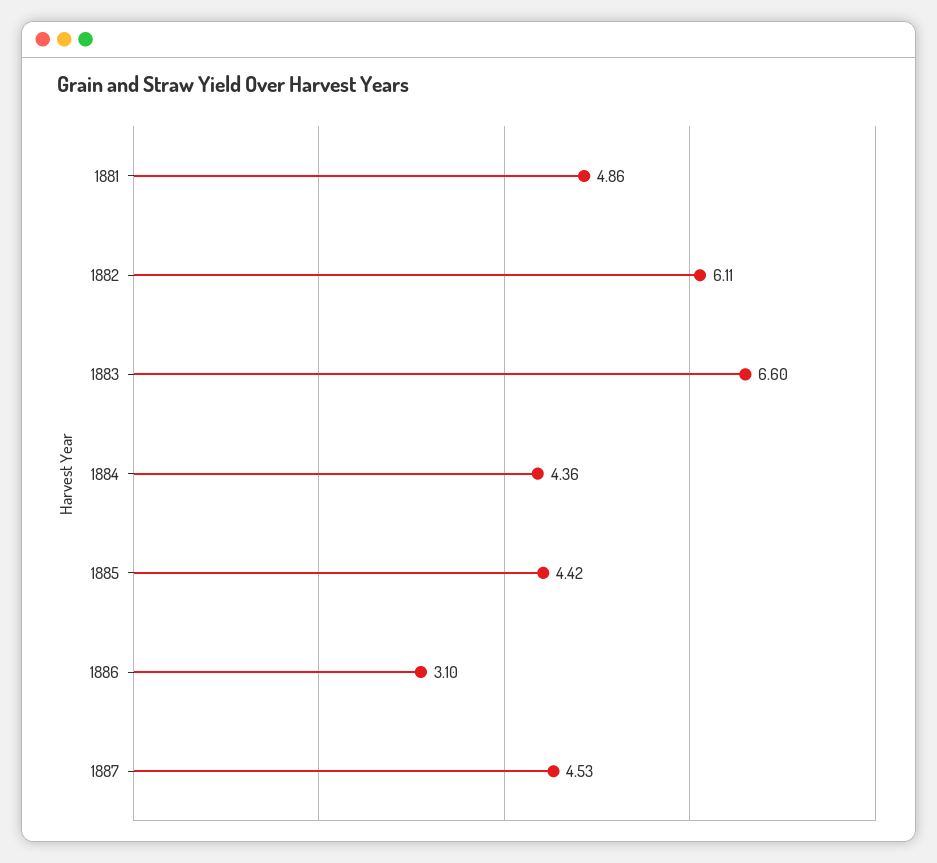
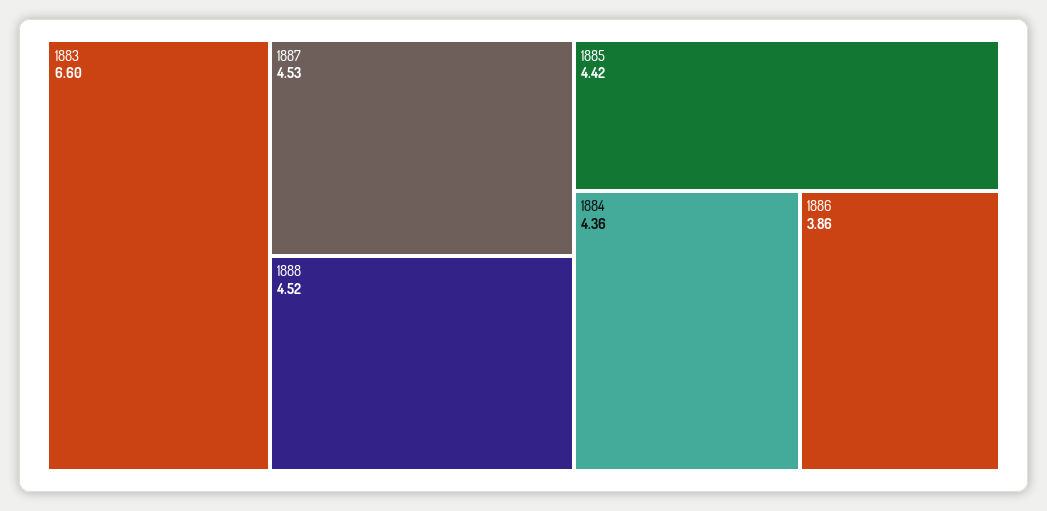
1881: 4.86 -> none
1882: 6.11 -> none
1886: 3.1 -> 3.86
1888: none -> 4.52

